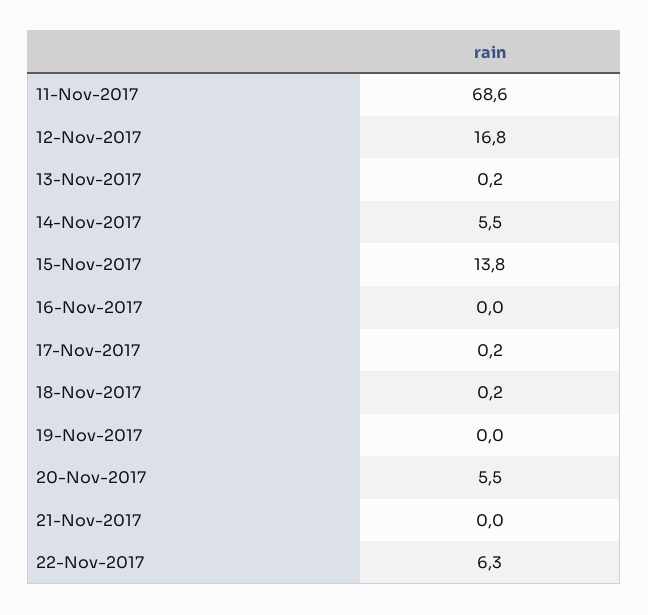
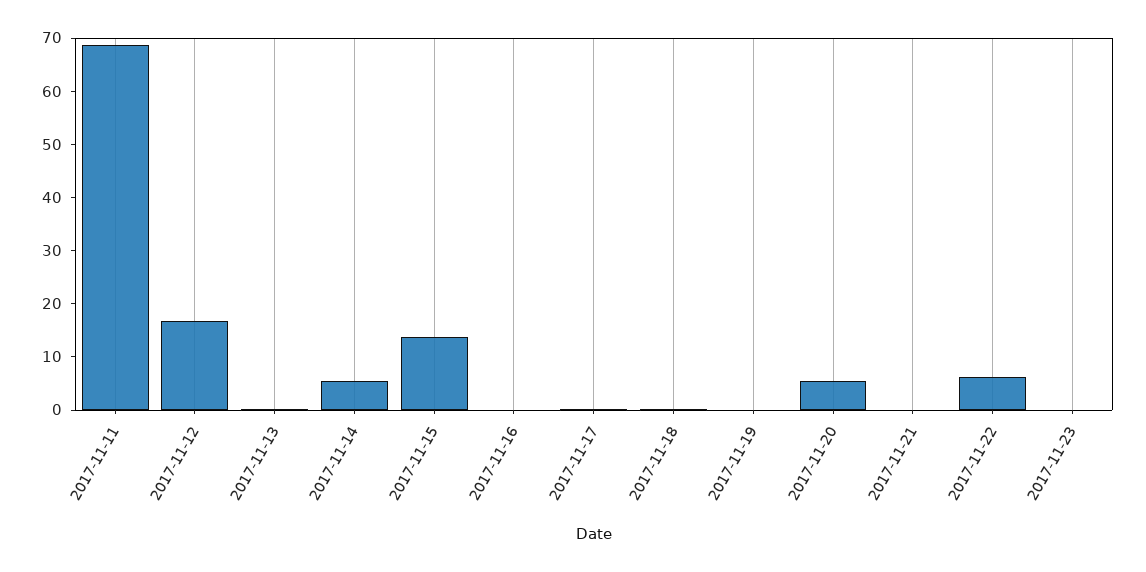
2017-11-23: none -> 0

